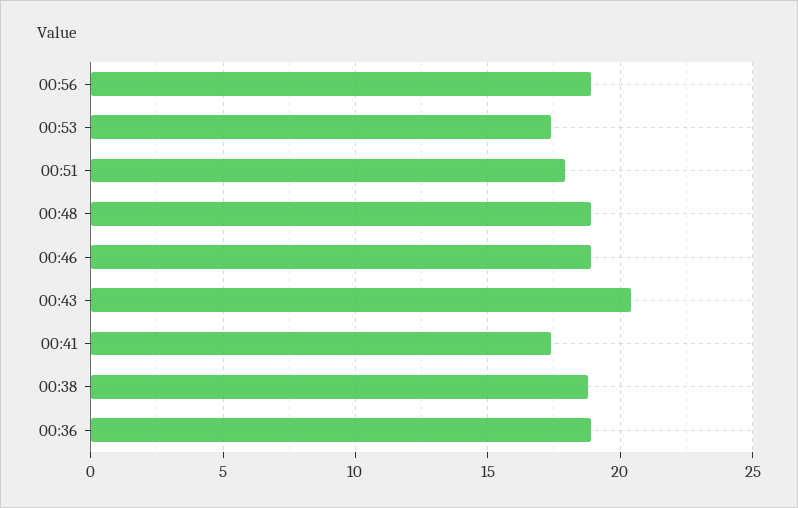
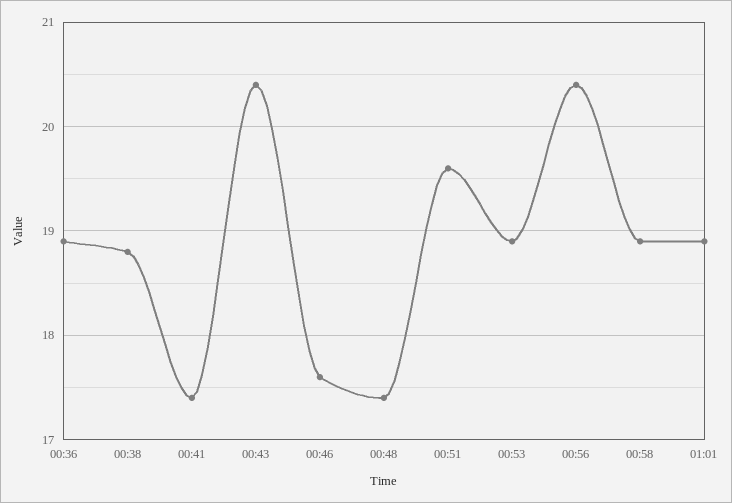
00:56: 19 -> 20.4
00:53: 17.5 -> 18.9
00:51: 18 -> 19.6
00:48: 19 -> 17.4
00:46: 19 -> 17.6
00:58: none -> 18.9
01:01: none -> 18.9

